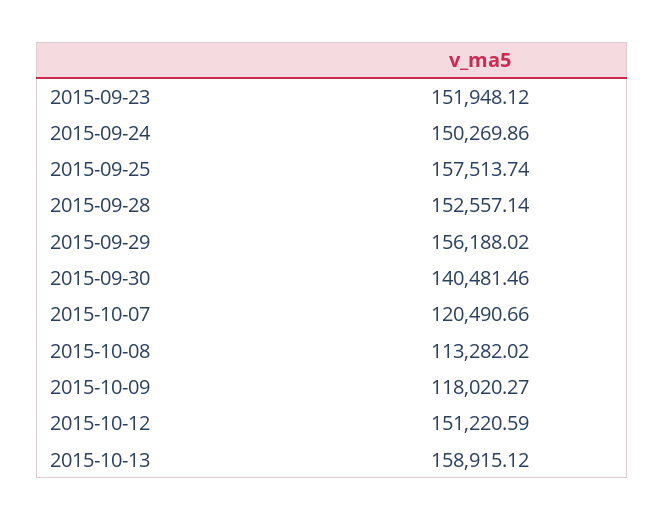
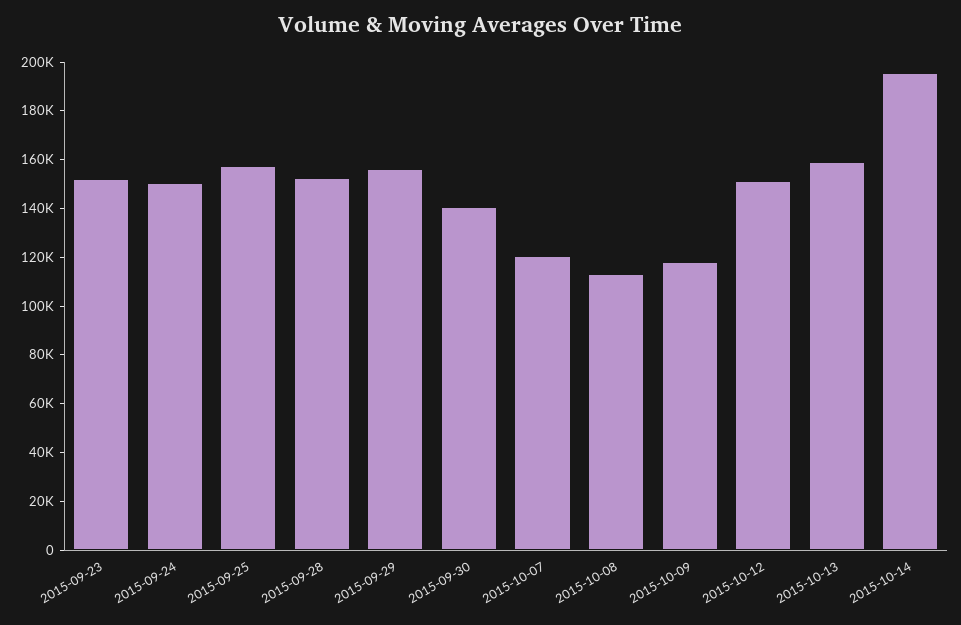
2015-10-14: none -> 195000

